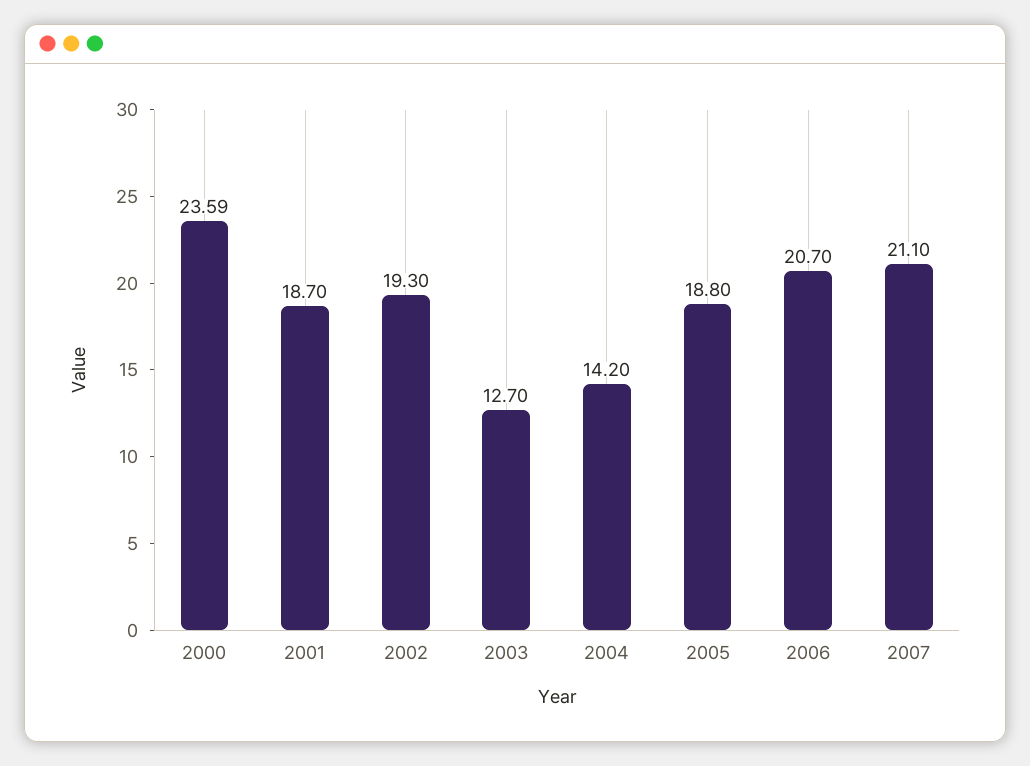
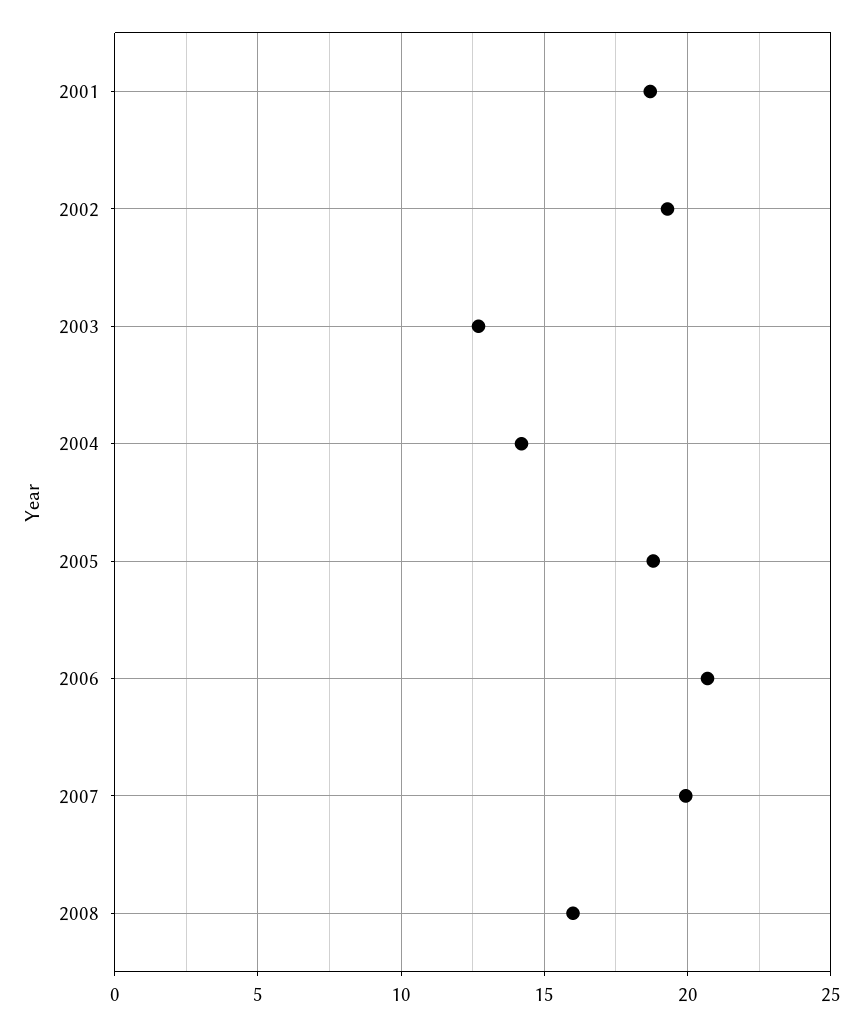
2000: 23.59 -> none
2007: 21.1 -> 20
2008: none -> 16

